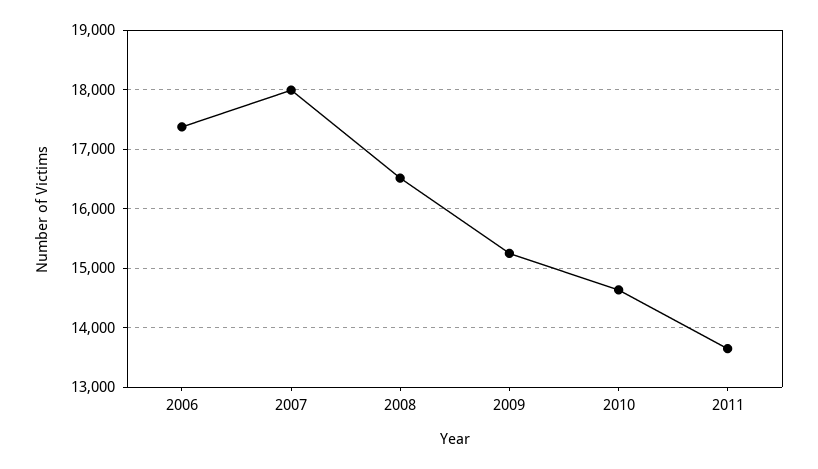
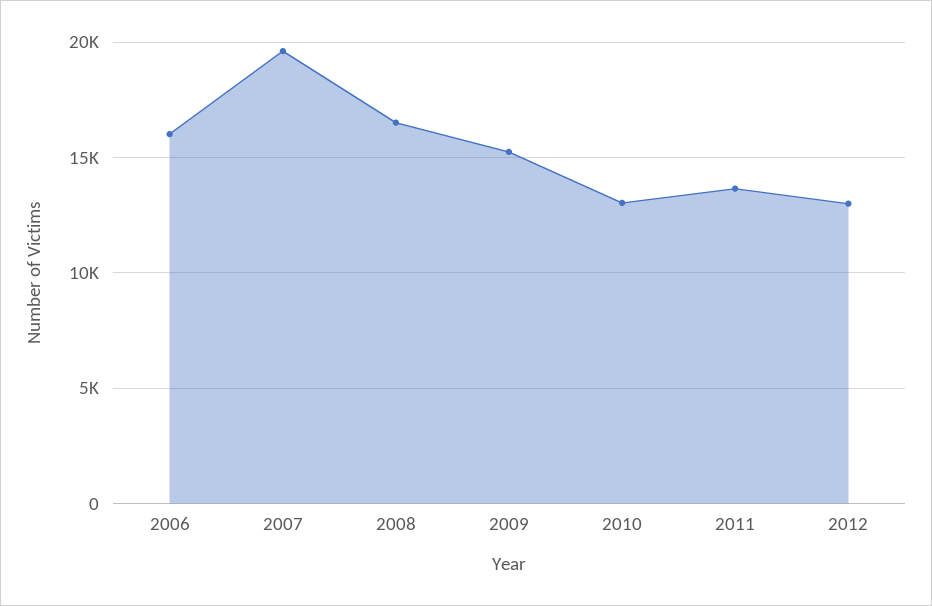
2006: 17400 -> 16000
2007: 18000 -> 19500
2010: 14600 -> 13000
2012: none -> 13000

